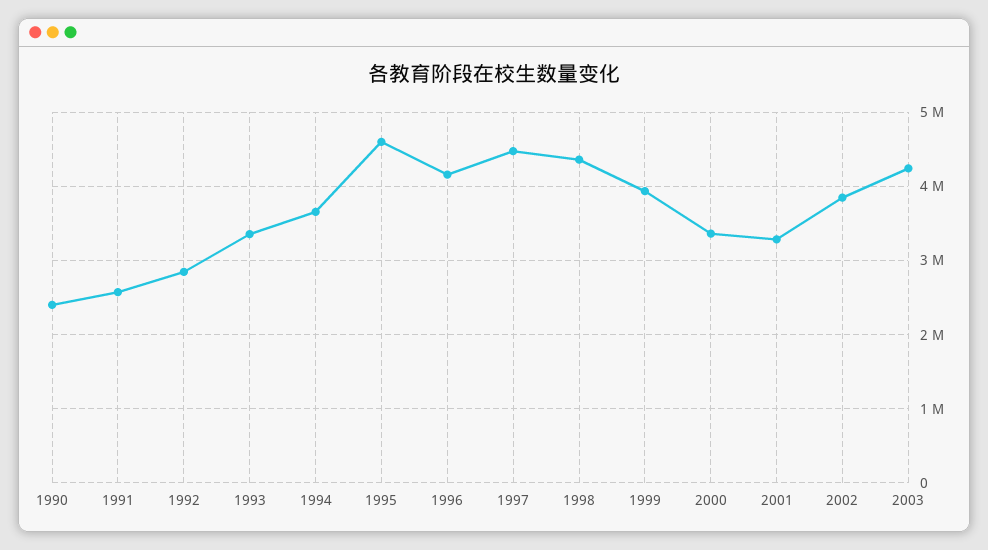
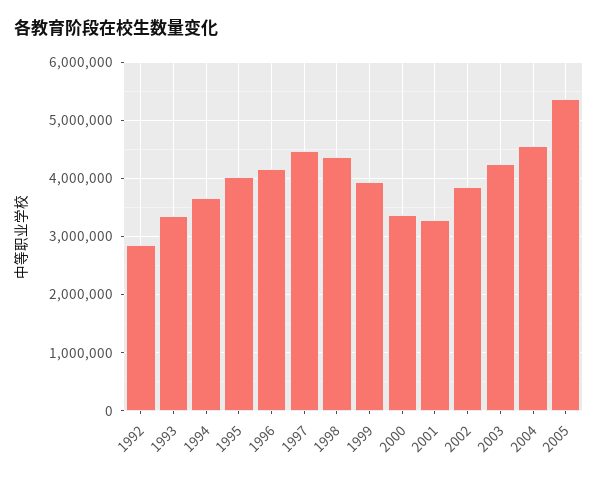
1990: 2400000 -> none
1991: 2600000 -> none
1995: 4600000 -> 4000000
2004: none -> 4600000
2005: none -> 5400000

